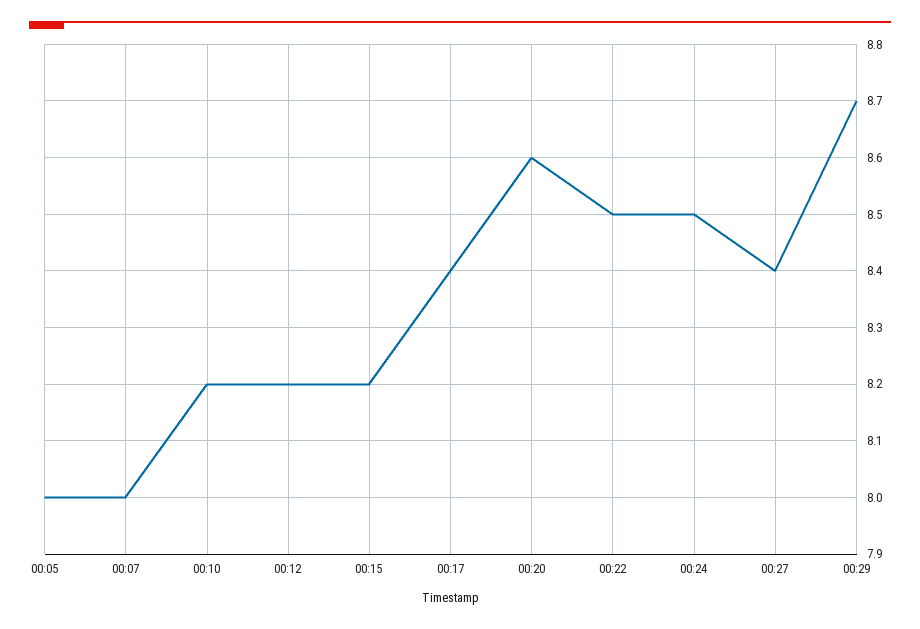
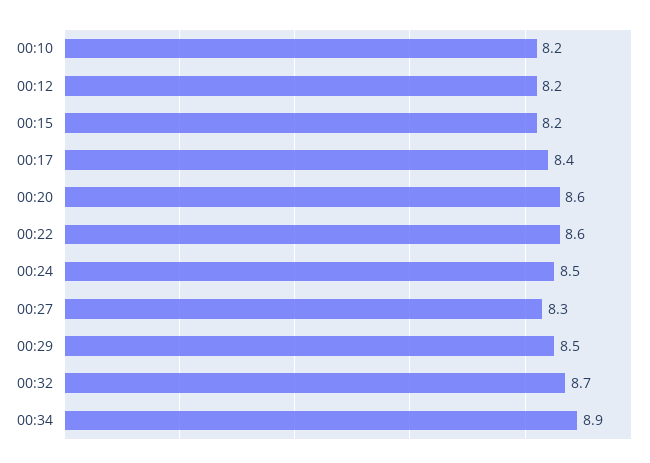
00:05: 8 -> none
00:07: 8 -> none
00:22: 8.5 -> 8.6
00:27: 8.4 -> 8.3
00:29: 8.7 -> 8.5
00:32: none -> 8.7
00:34: none -> 8.9

